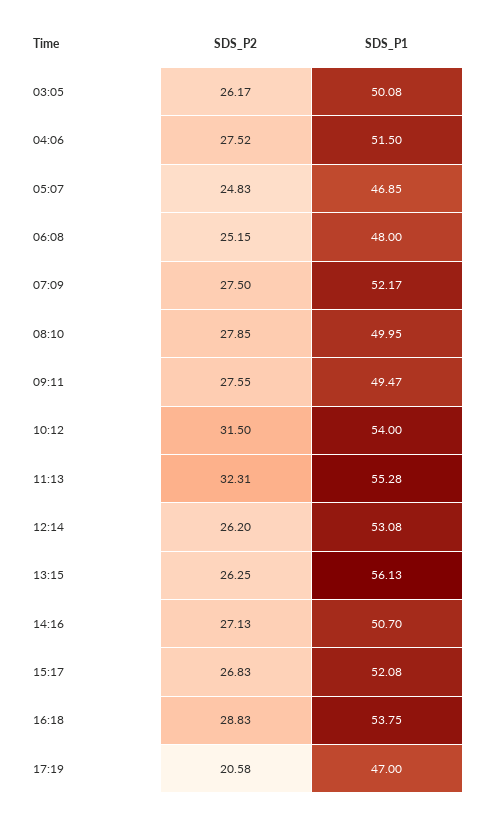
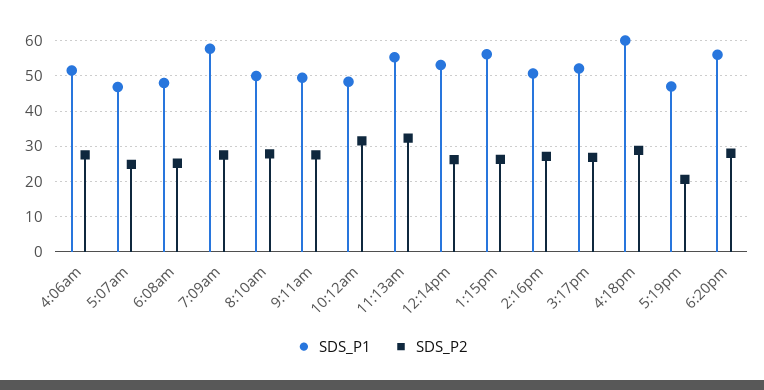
SDS_P2, 03:05: 26.17 -> none
SDS_P1, 03:05: 50.08 -> none
SDS_P1, 07:09: 52.17 -> 58
SDS_P1, 10:12: 54 -> 48
SDS_P1, 16:18: 53.75 -> 60
SDS_P1, 6:20pm: none -> 56
SDS_P2, 6:20pm: none -> 28

